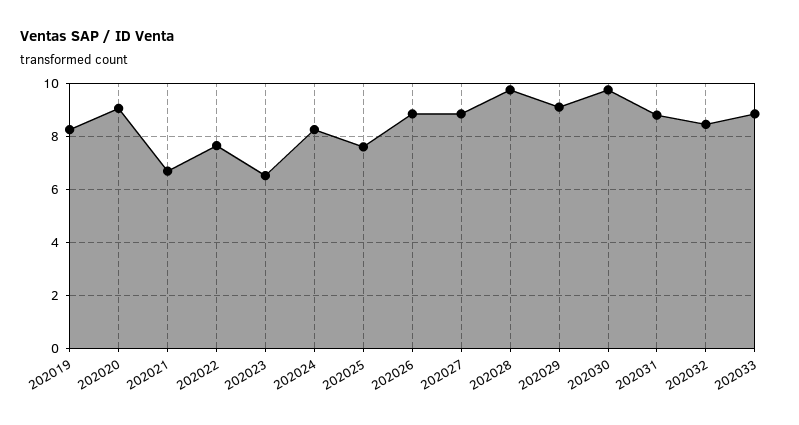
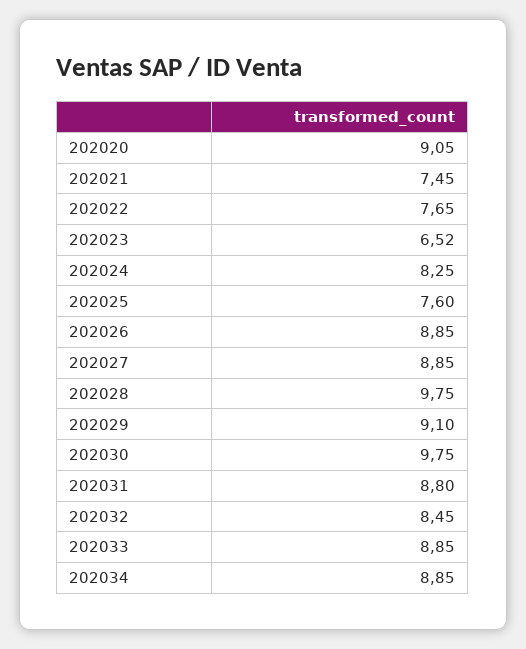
202019: 8.25 -> none
202021: 6.75 -> 7.45
202034: none -> 8.85

